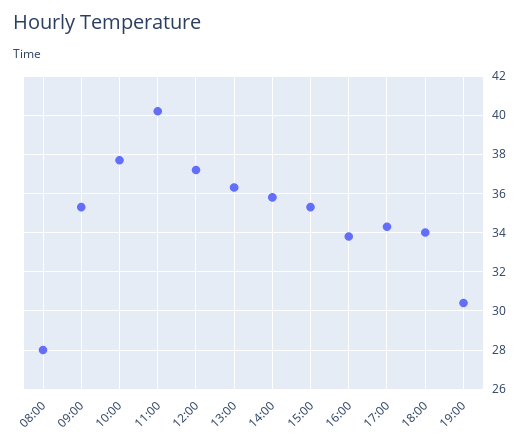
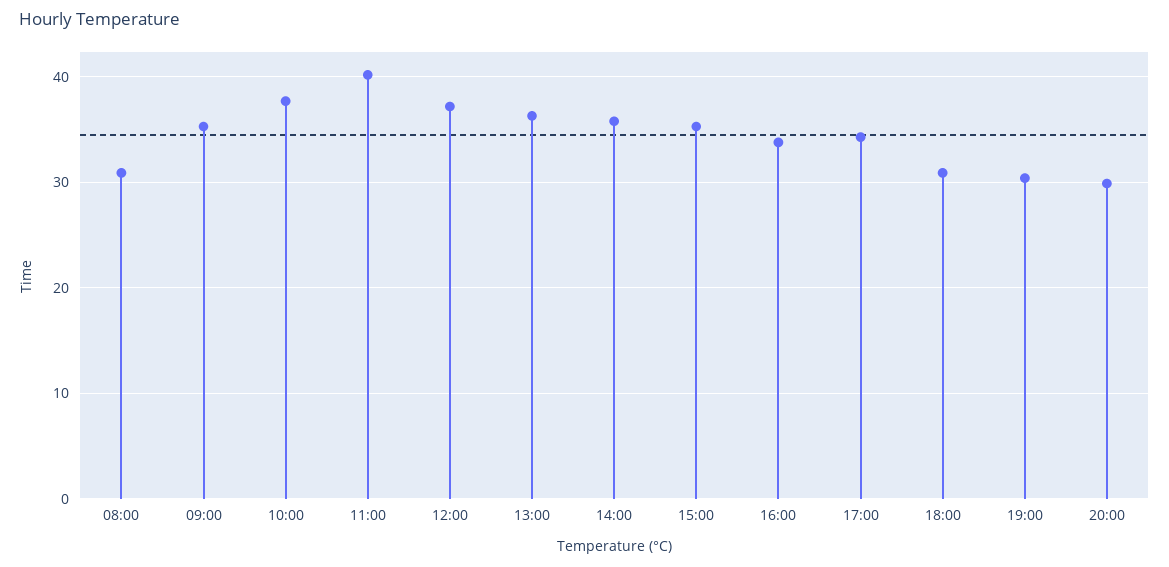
08:00: 28 -> 31
18:00: 34 -> 31
20:00: none -> 30

